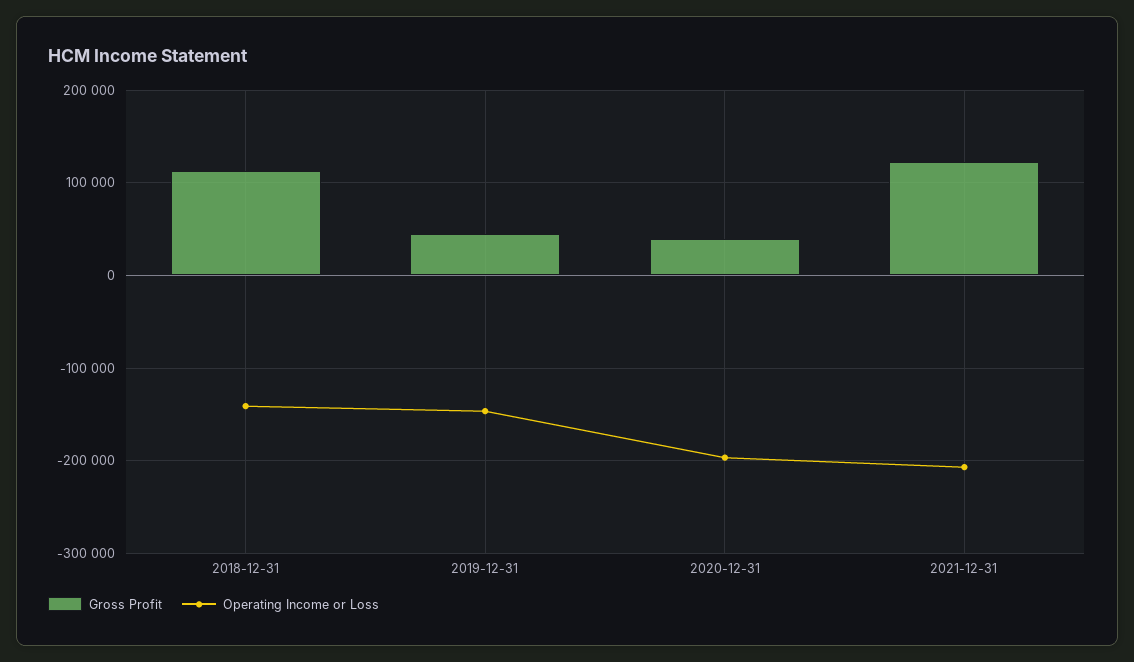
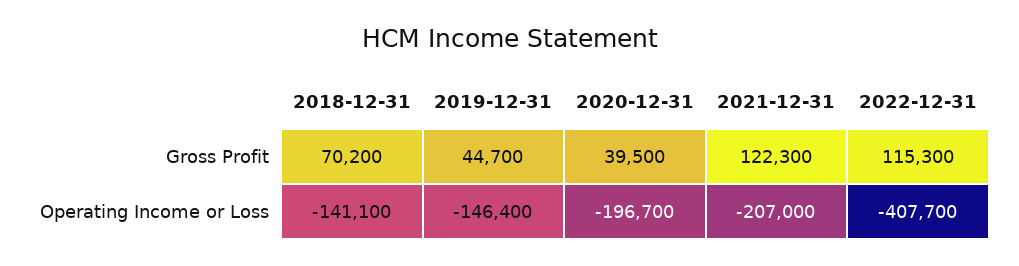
Gross Profit, 2018-12-31: 110000 -> 70200
Gross Profit, 2022-12-31: none -> 115300
Operating Income or Loss, 2022-12-31: none -> -407700

